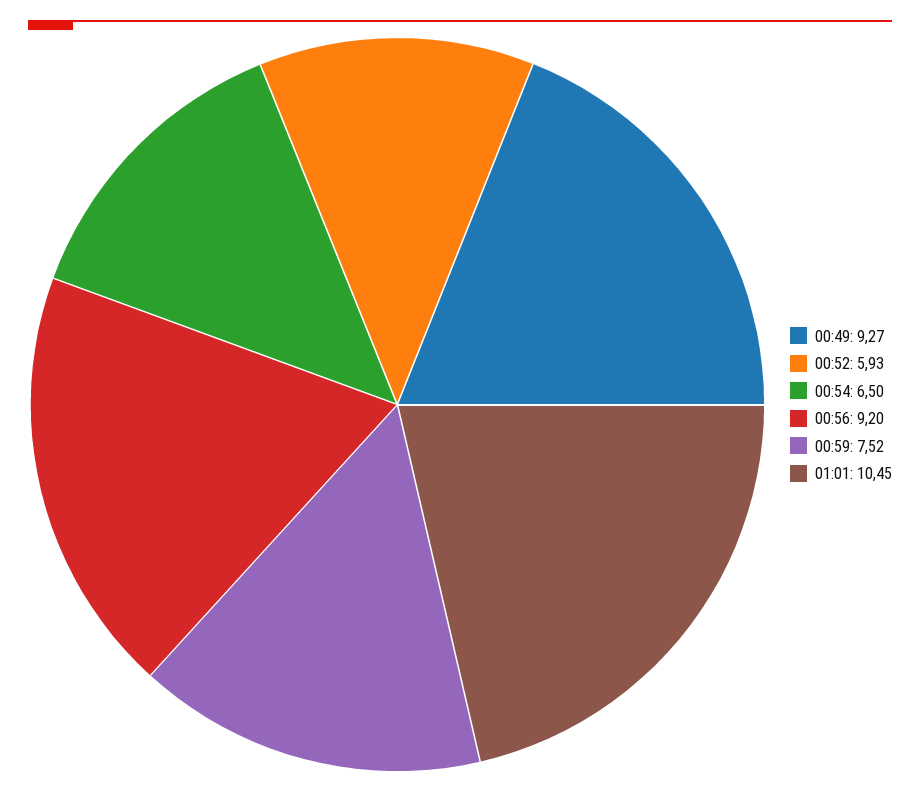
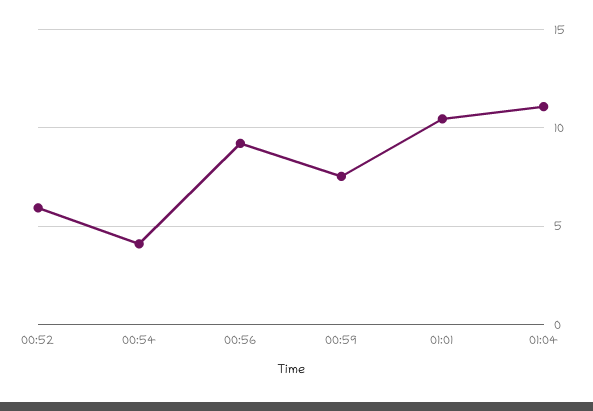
00:49: 9.27 -> none
00:54: 6.5 -> 4
01:04: none -> 11

